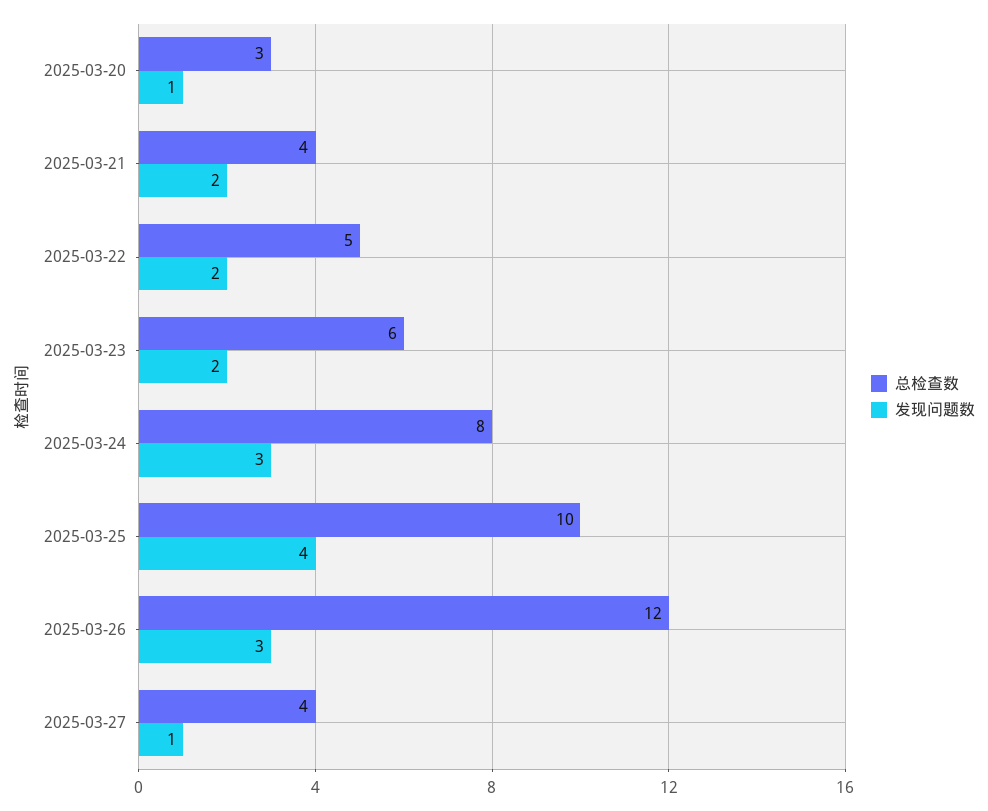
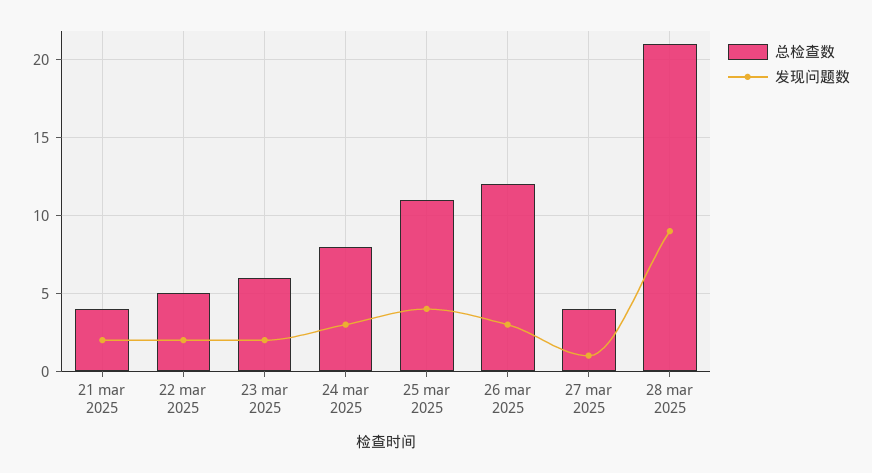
总检查数, 2025-03-20: 3 -> none
发现问题数, 2025-03-20: 1 -> none
总检查数, 2025-03-25: 10 -> 11
总检查数, 28 mar 2025: none -> 21
发现问题数, 28 mar 2025: none -> 9

